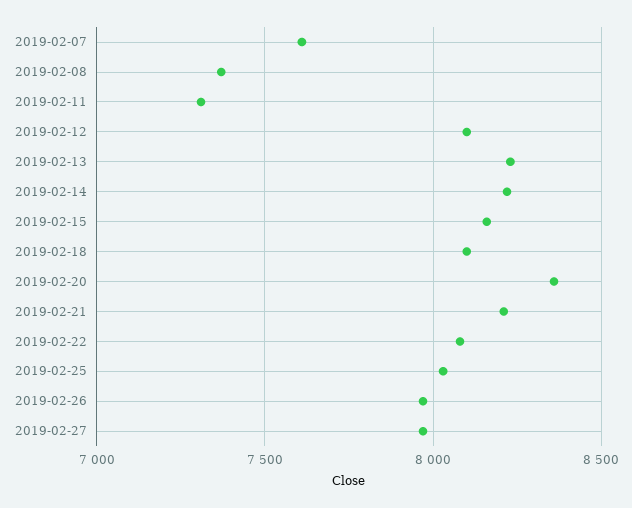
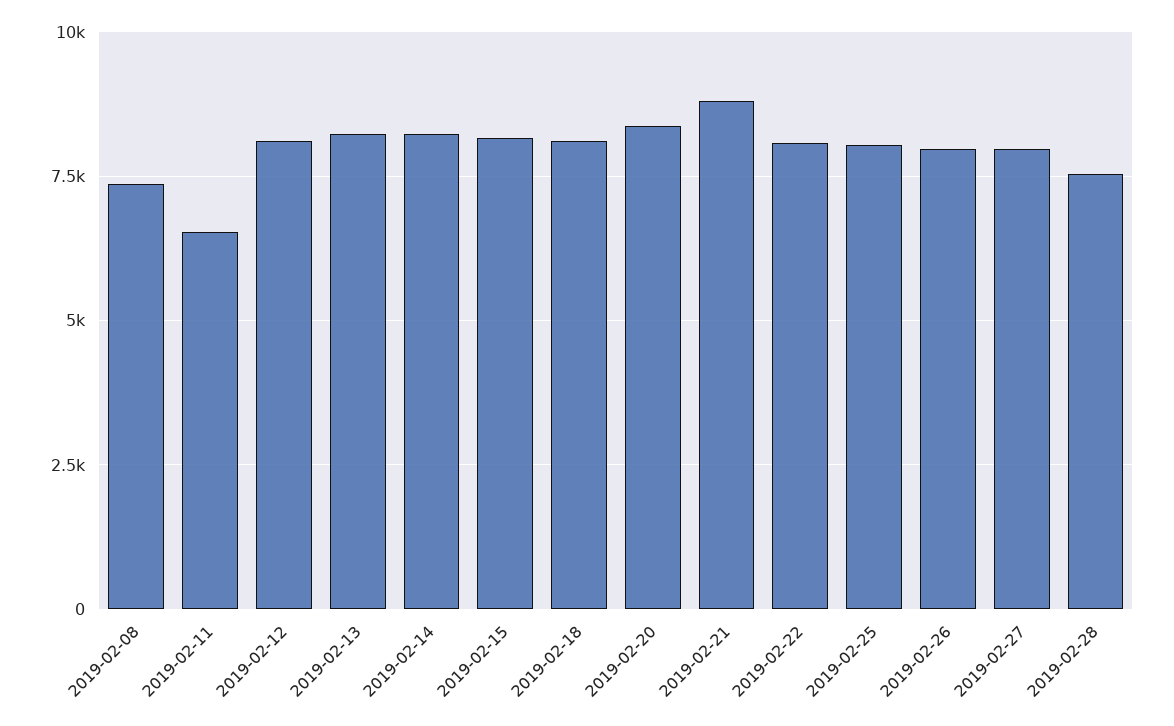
2019-02-07: 7600 -> none
2019-02-11: 7300 -> 6500
2019-02-21: 8200 -> 8750
2019-02-28: none -> 7500

